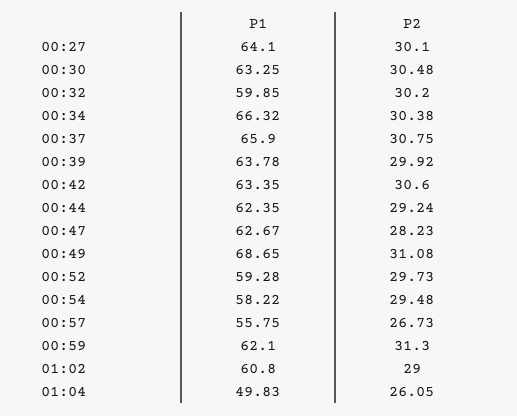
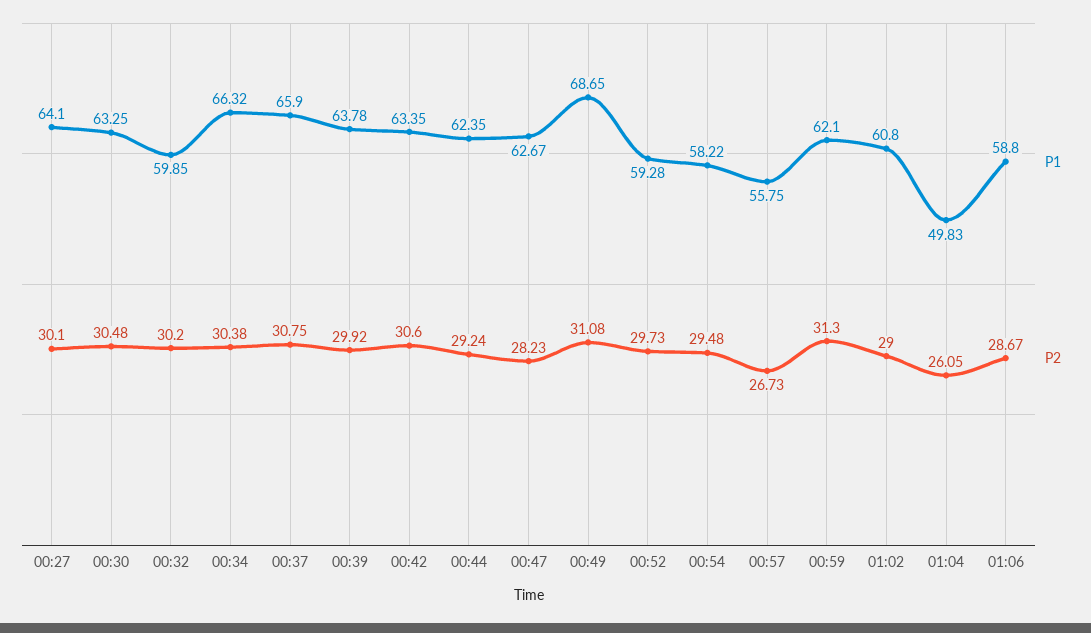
P1, 01:06: none -> 58.8
P2, 01:06: none -> 28.67

